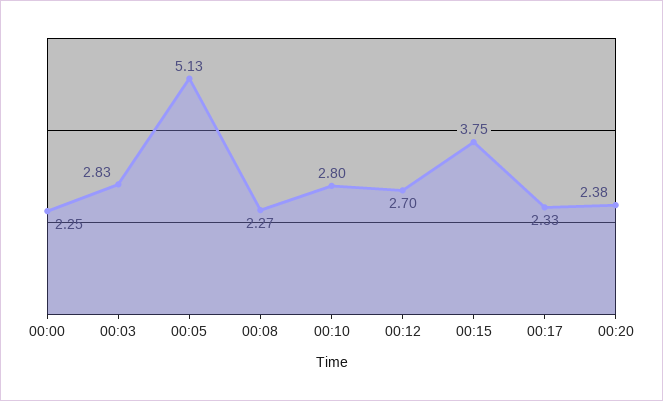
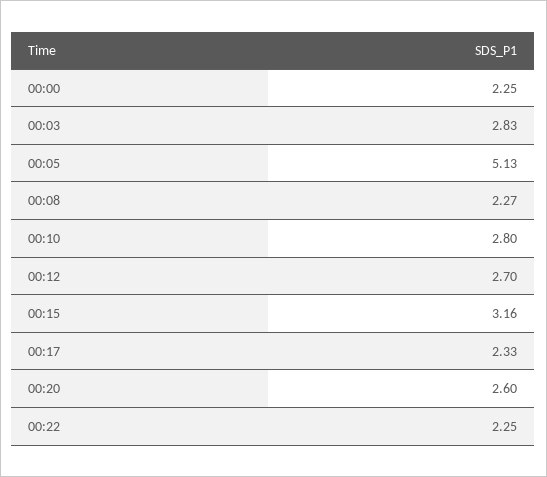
00:15: 3.75 -> 3.16
00:20: 2.38 -> 2.6
00:22: none -> 2.25

